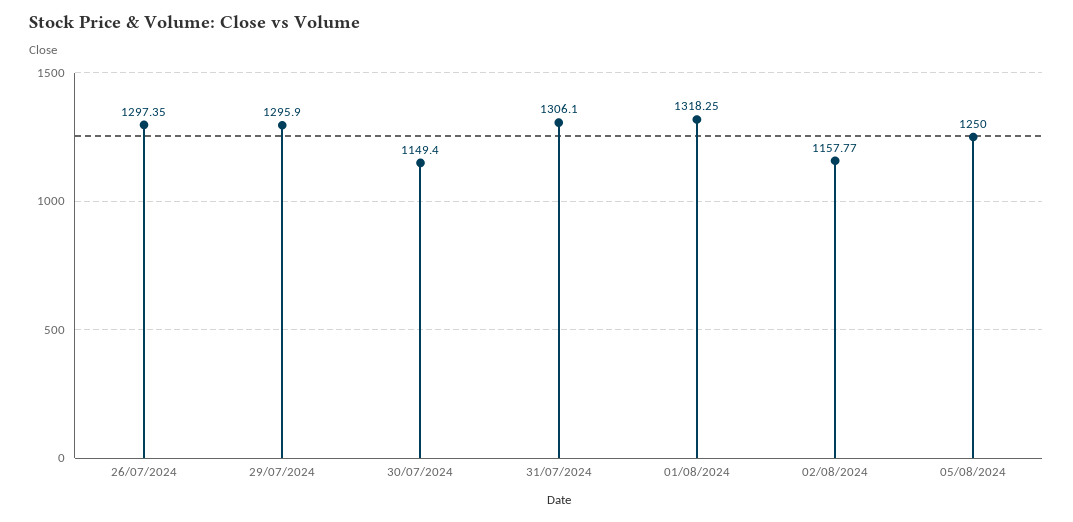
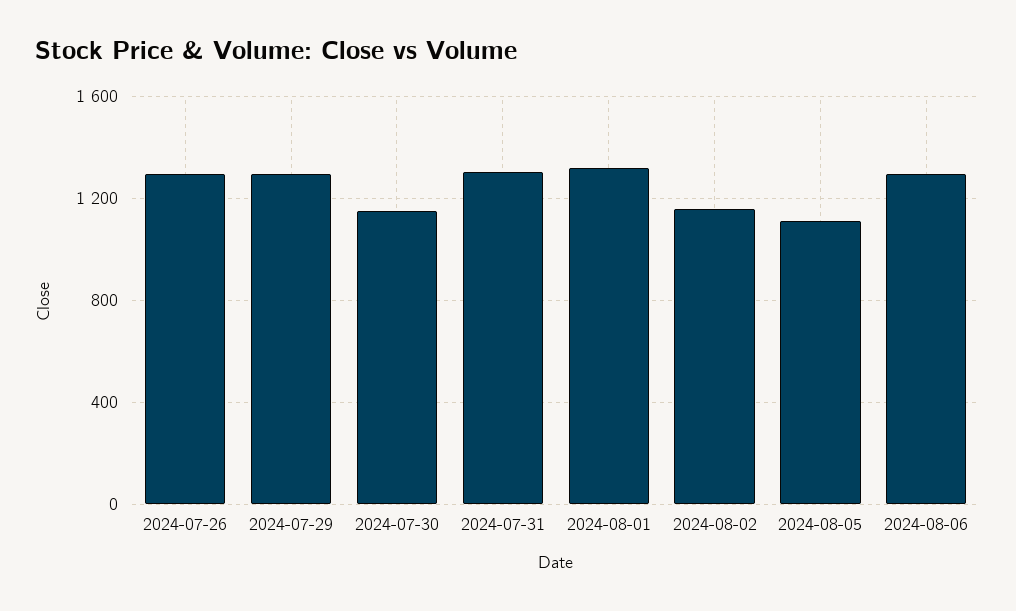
05/08/2024: 1250 -> 1100
2024-08-06: none -> 1300

